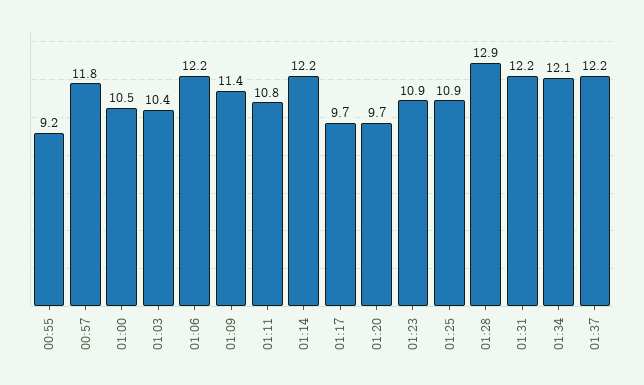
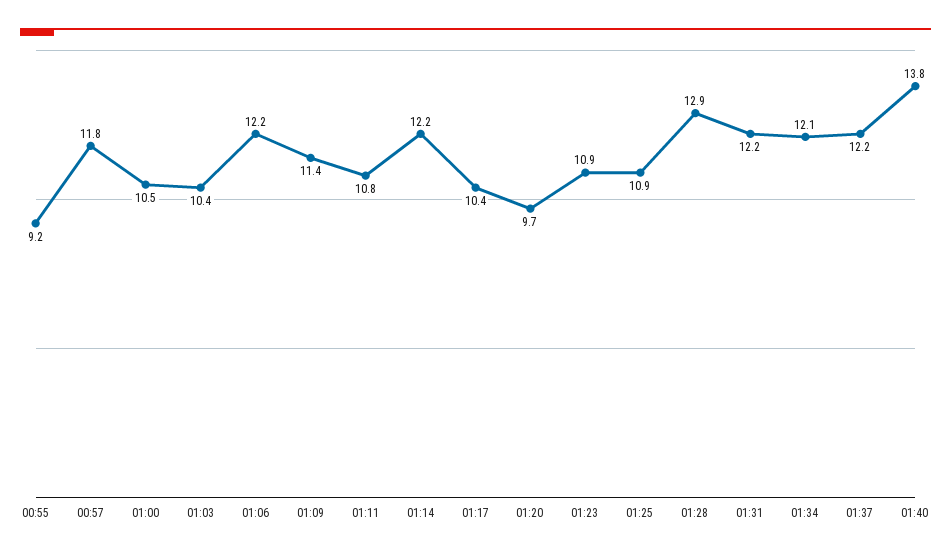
01:17: 9.7 -> 10.4
01:40: none -> 13.8

